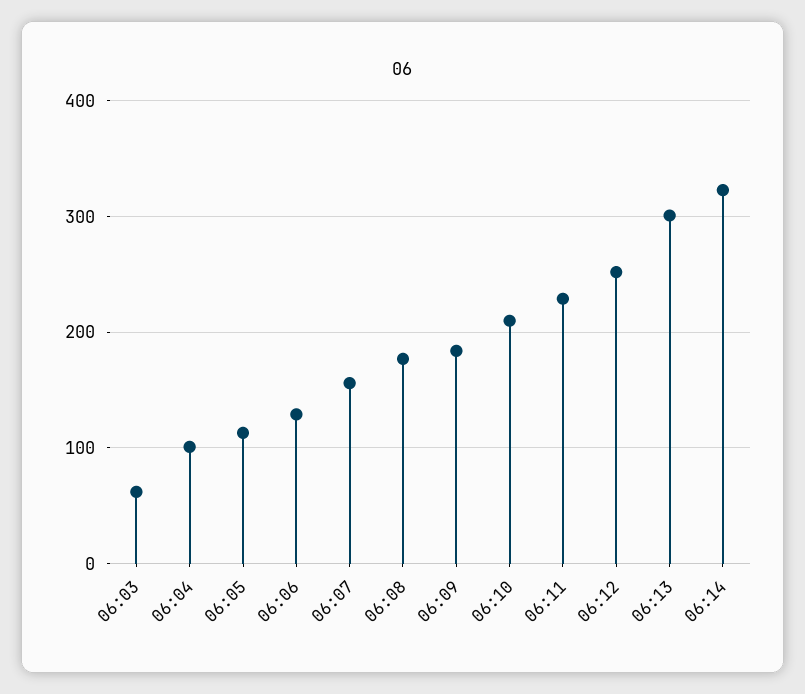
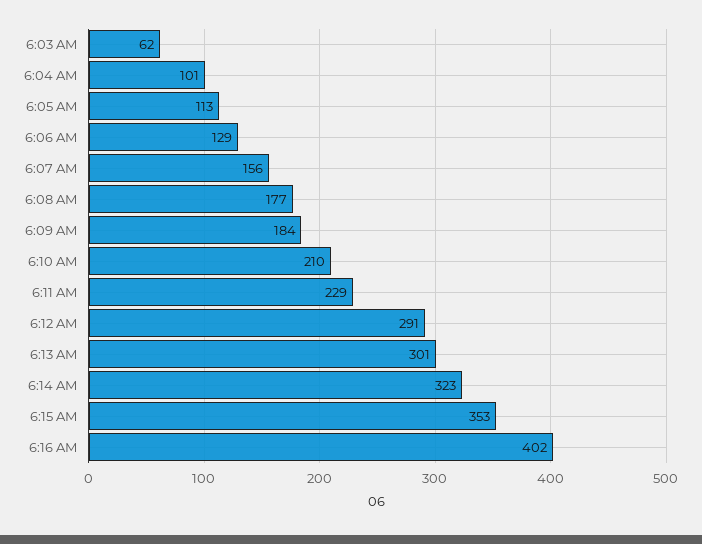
06:12: 250 -> 291
6:15 AM: none -> 353
6:16 AM: none -> 402

